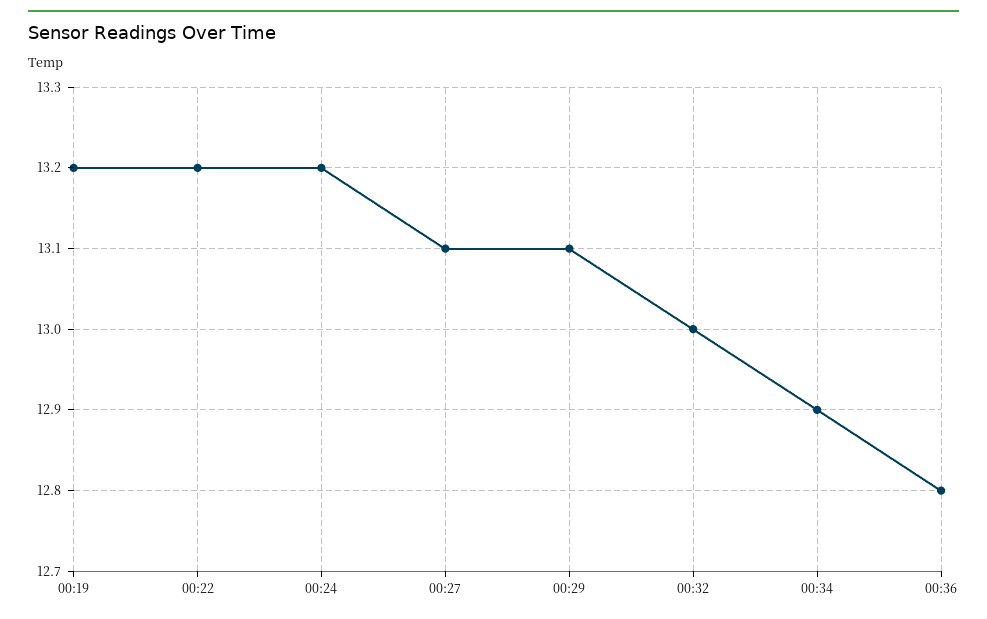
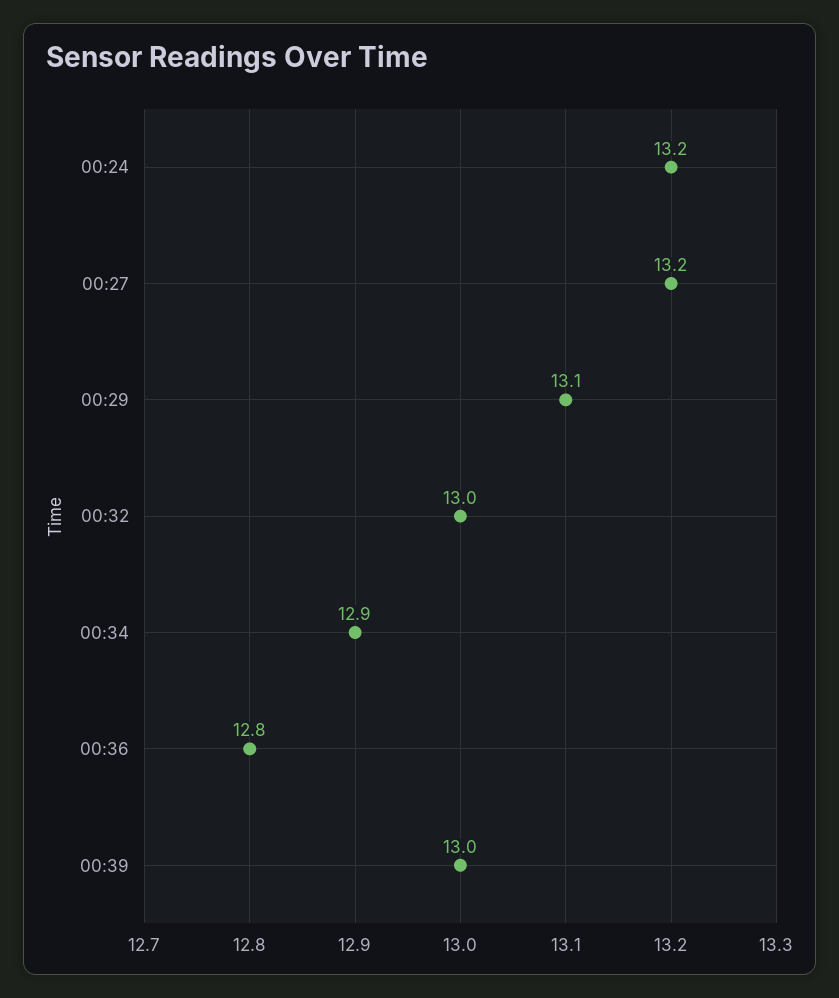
00:19: 13.2 -> none
00:22: 13.2 -> none
00:27: 13.1 -> 13.2
00:39: none -> 13

